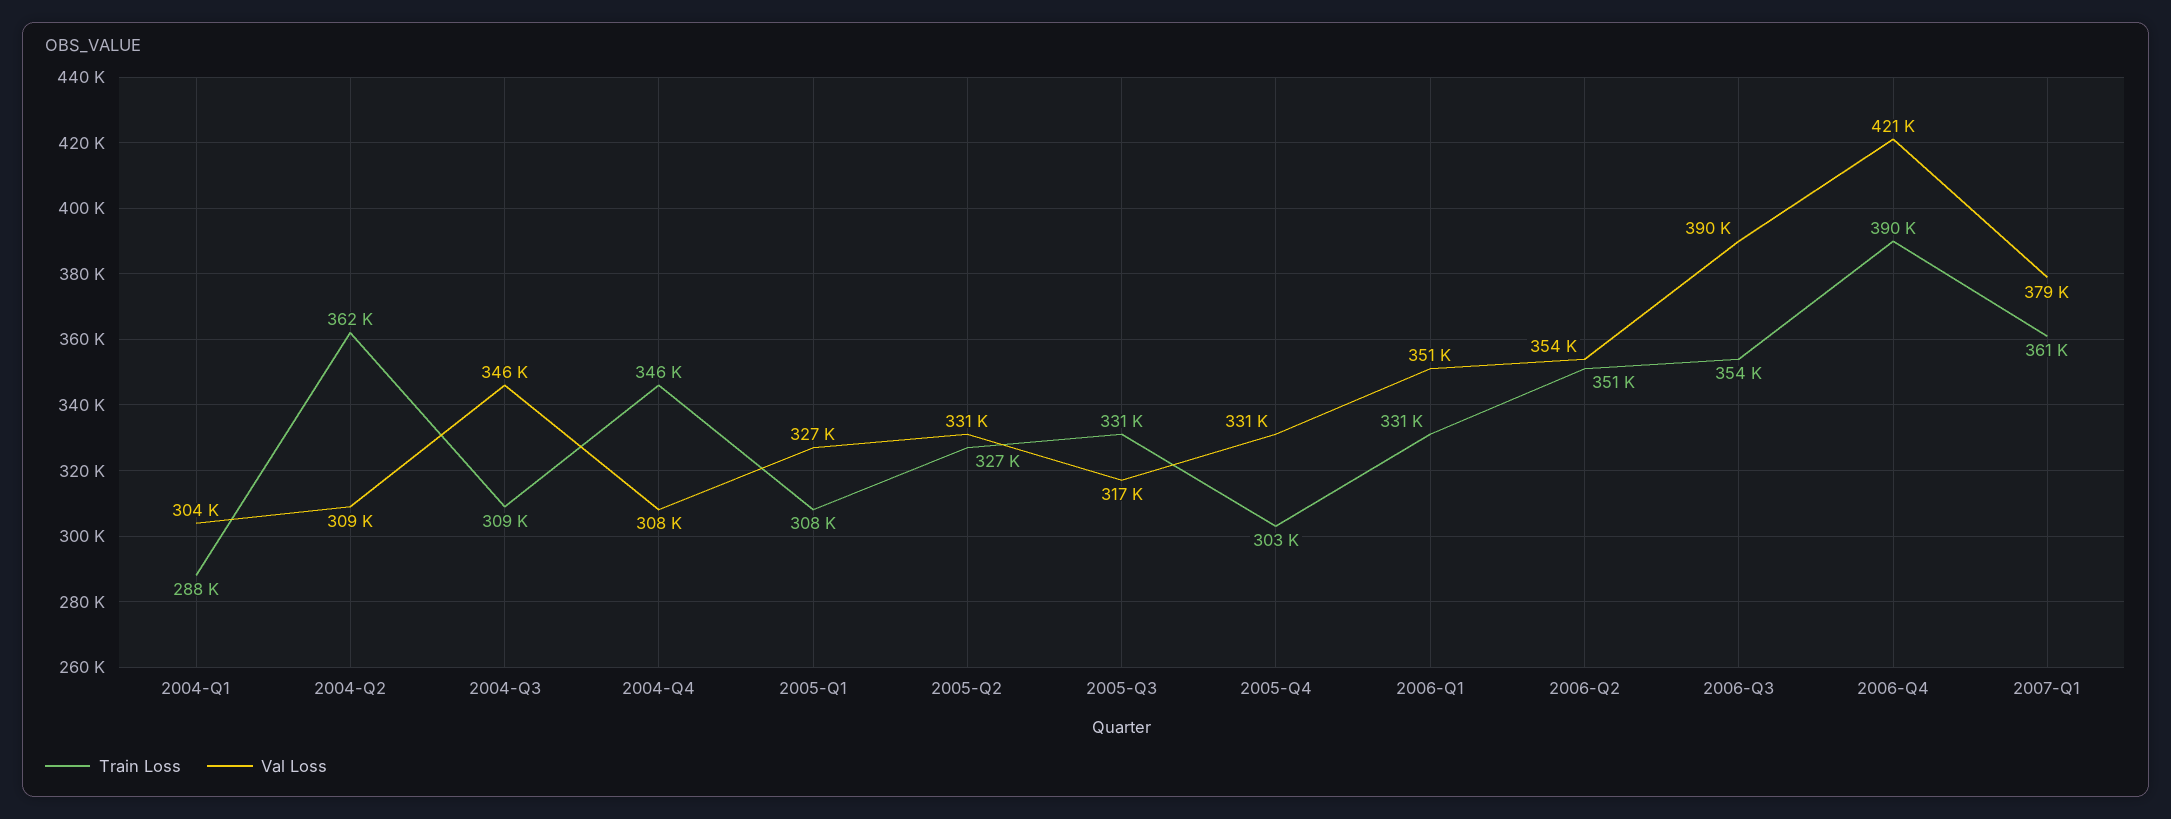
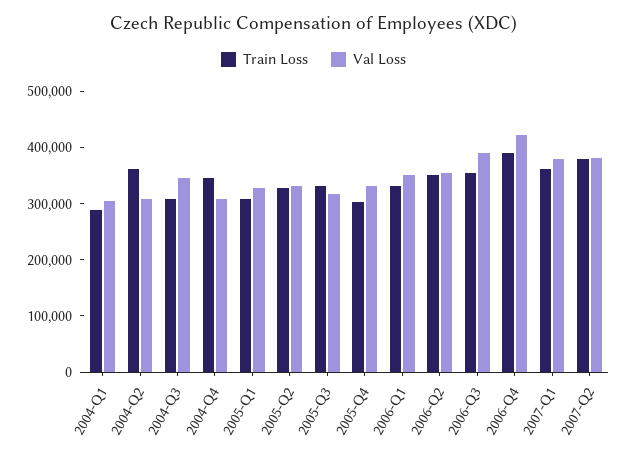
Train Loss, 2007-Q2: none -> 380000
Val Loss, 2007-Q2: none -> 380000

